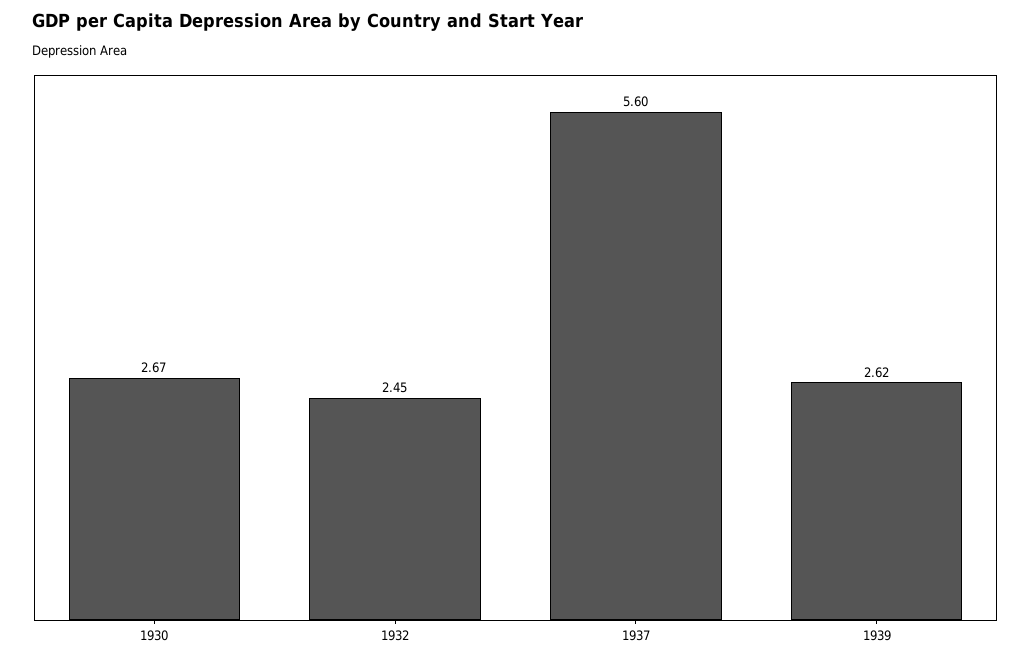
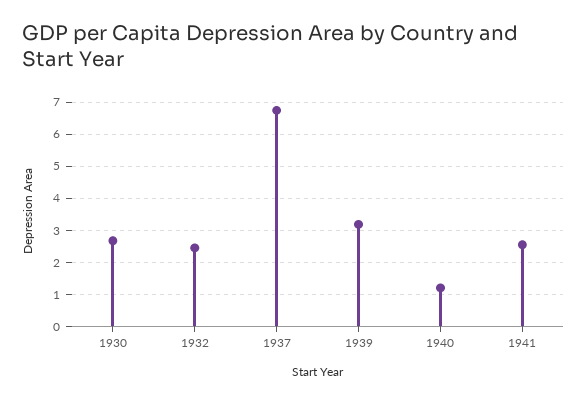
1937: 5.6 -> 6.8
1939: 2.62 -> 3.2
1940: none -> 1.2
1941: none -> 2.6

